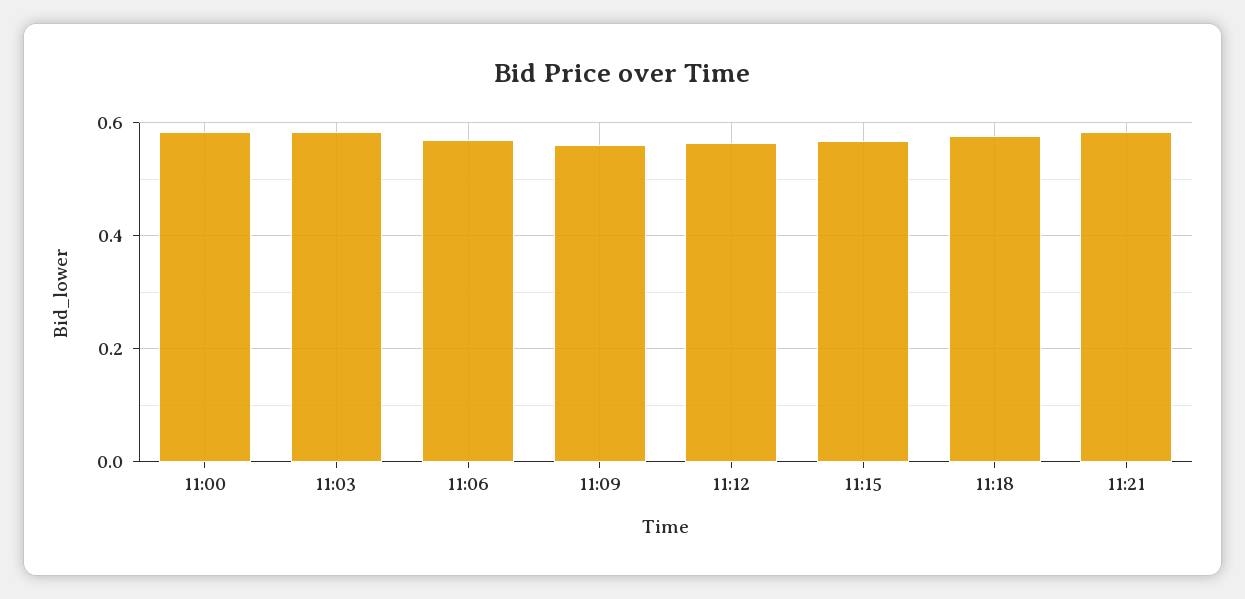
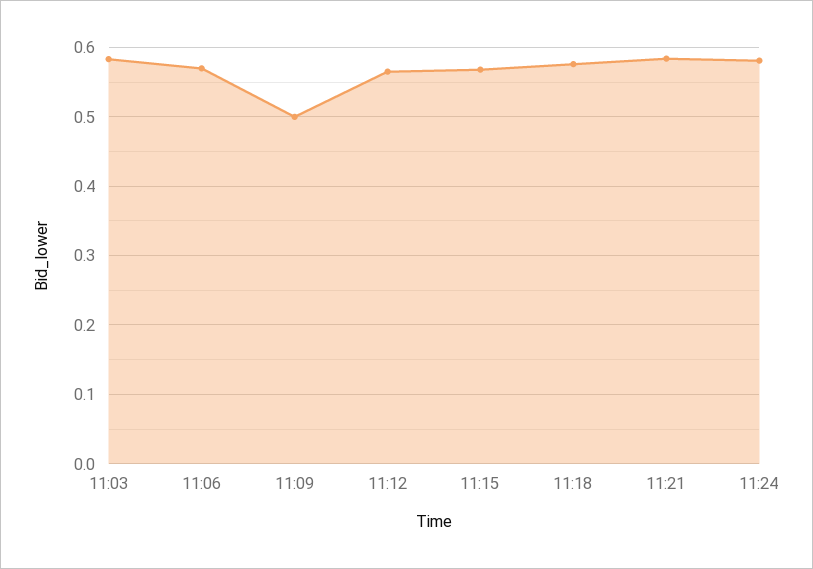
11:00: 0.58 -> none
11:09: 0.56 -> 0.5
11:24: none -> 0.58

